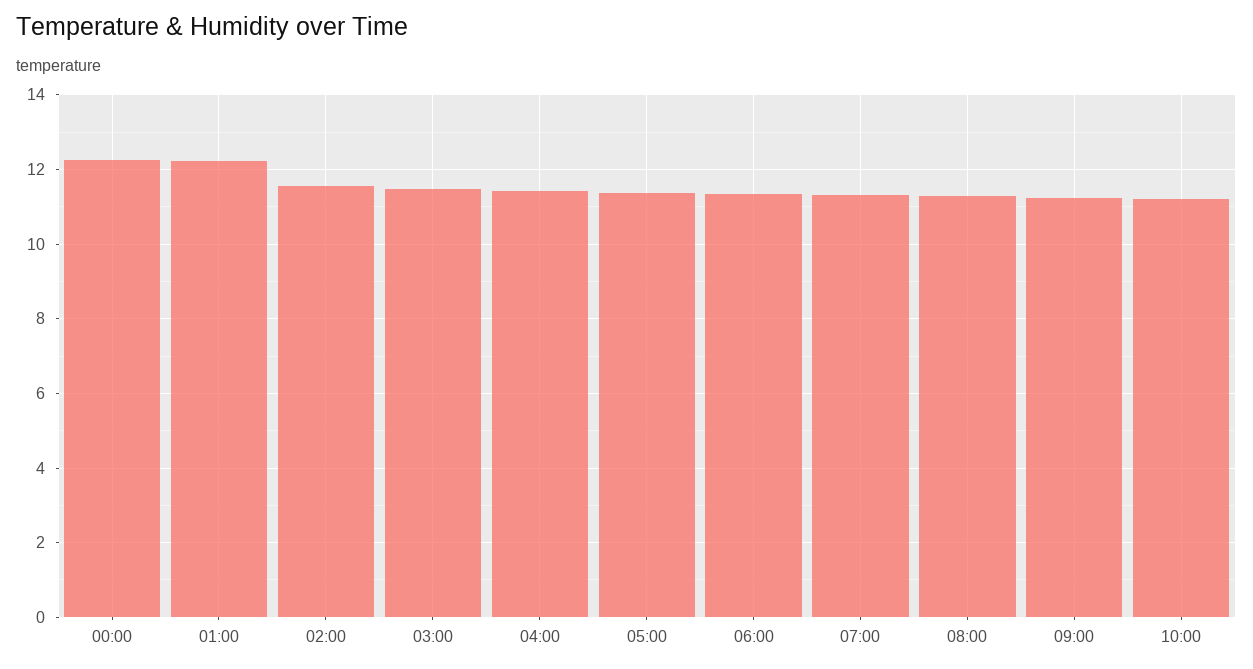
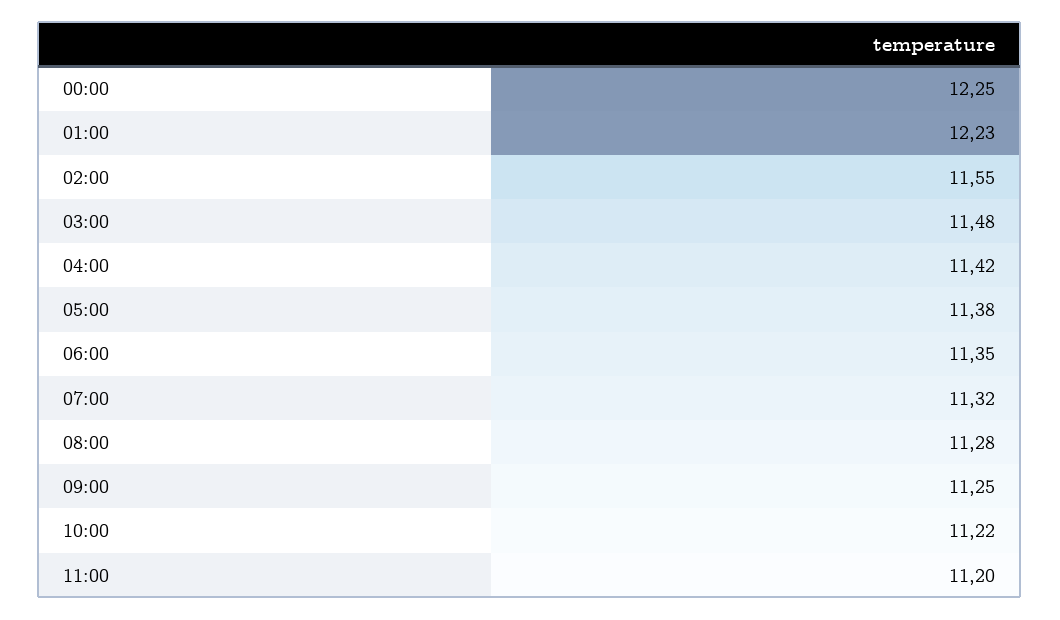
11:00: none -> 11.2

